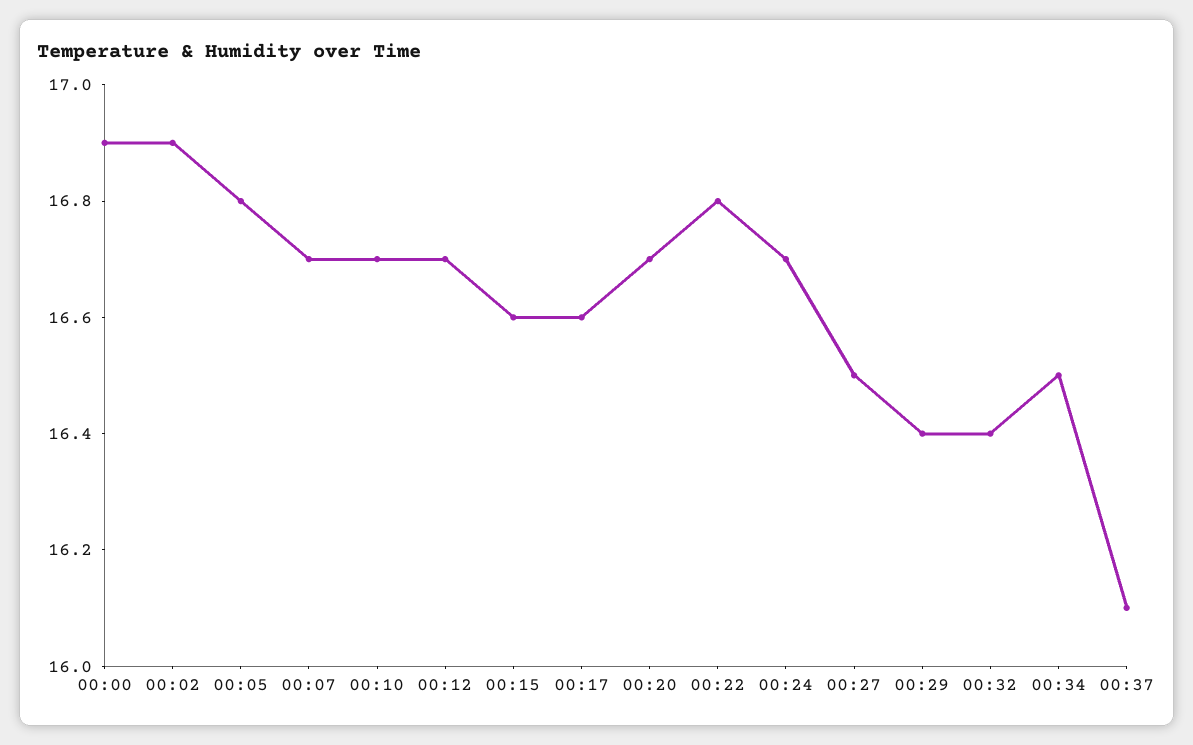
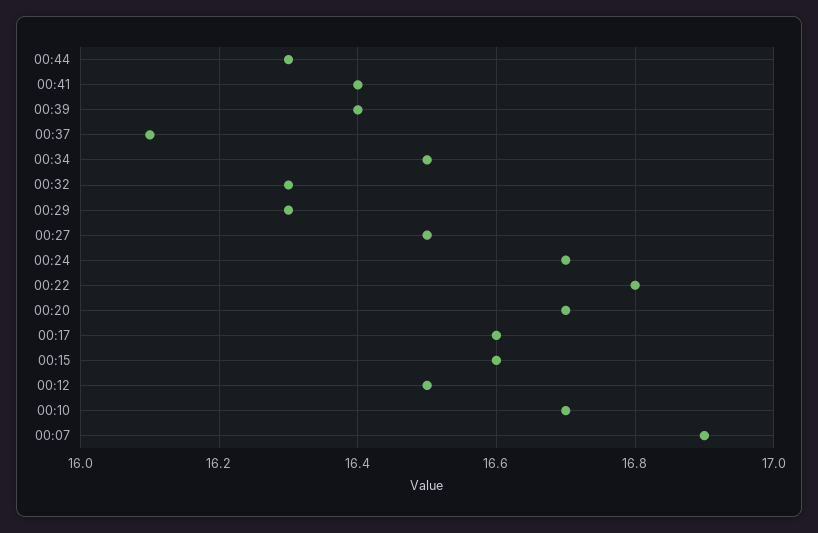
00:00: 16.9 -> none
00:02: 16.9 -> none
00:05: 16.8 -> none
00:07: 16.7 -> 16.9
00:12: 16.7 -> 16.5
00:29: 16.4 -> 16.3
00:32: 16.4 -> 16.3
00:44: none -> 16.3
00:41: none -> 16.4
00:39: none -> 16.4

